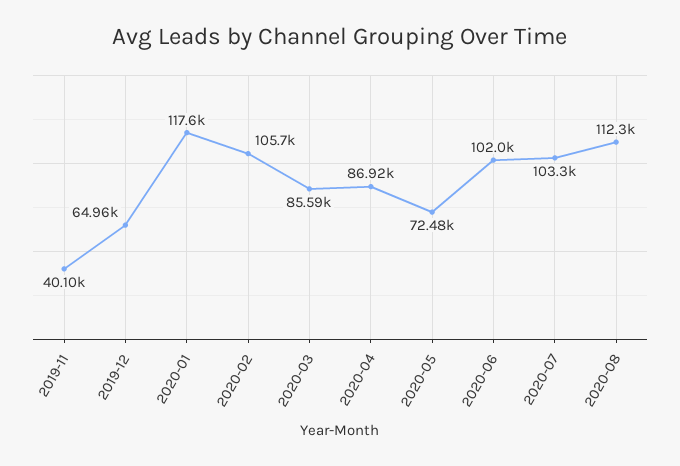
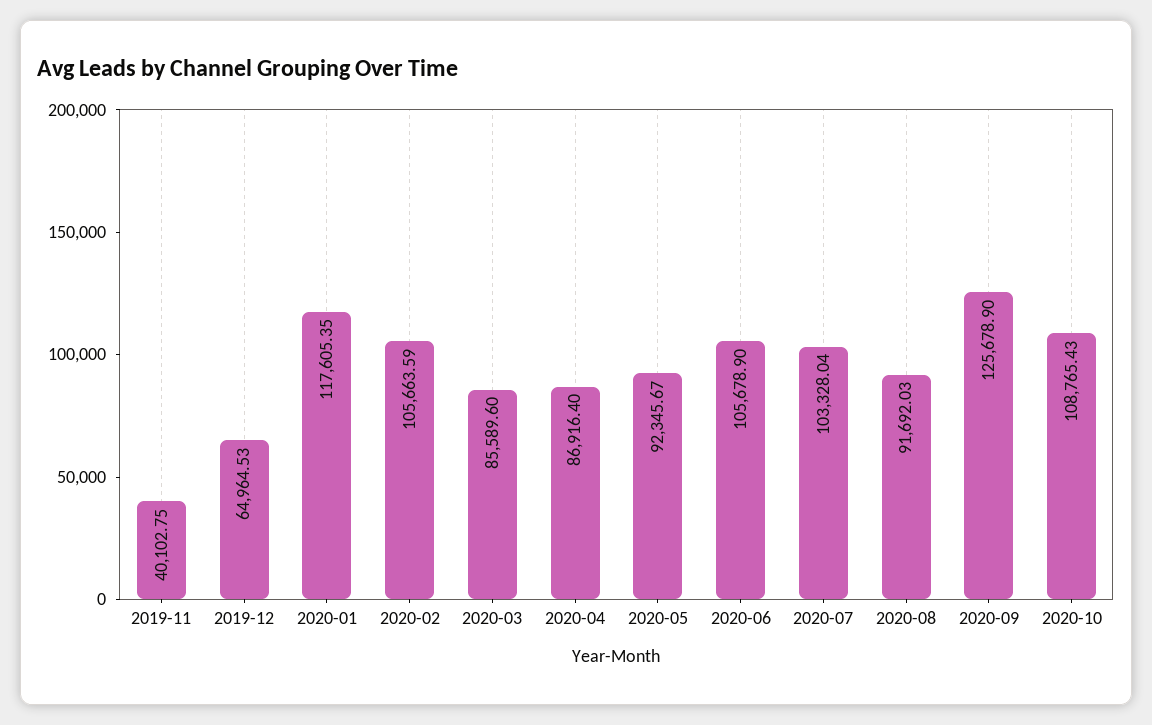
2020-05: 72480 -> 92345.67
2020-06: 102000 -> 105678.9
2020-08: 112300 -> 91692.03
2020-09: none -> 125678.9
2020-10: none -> 108765.43

